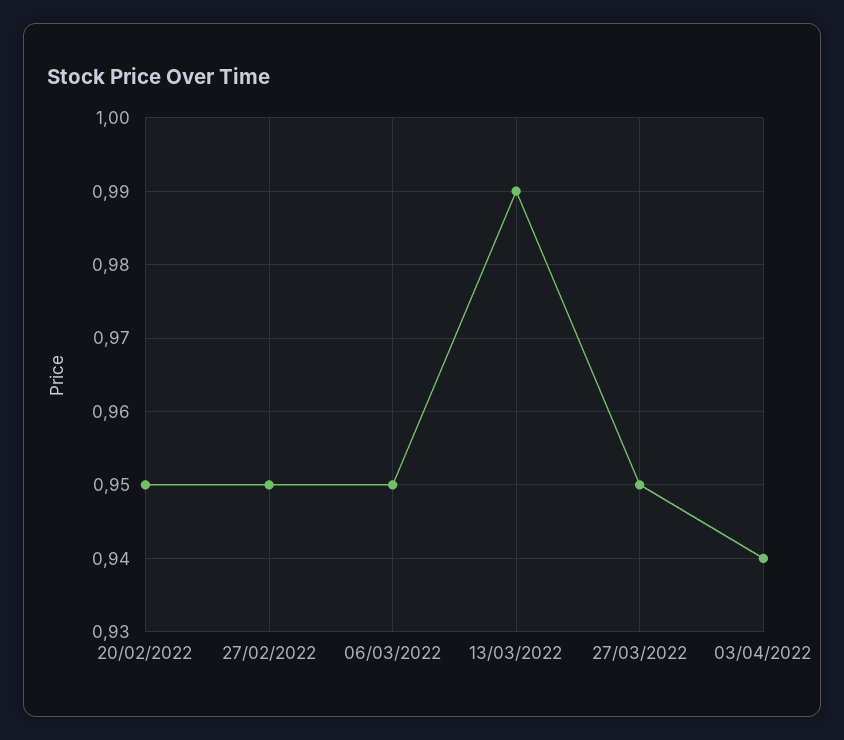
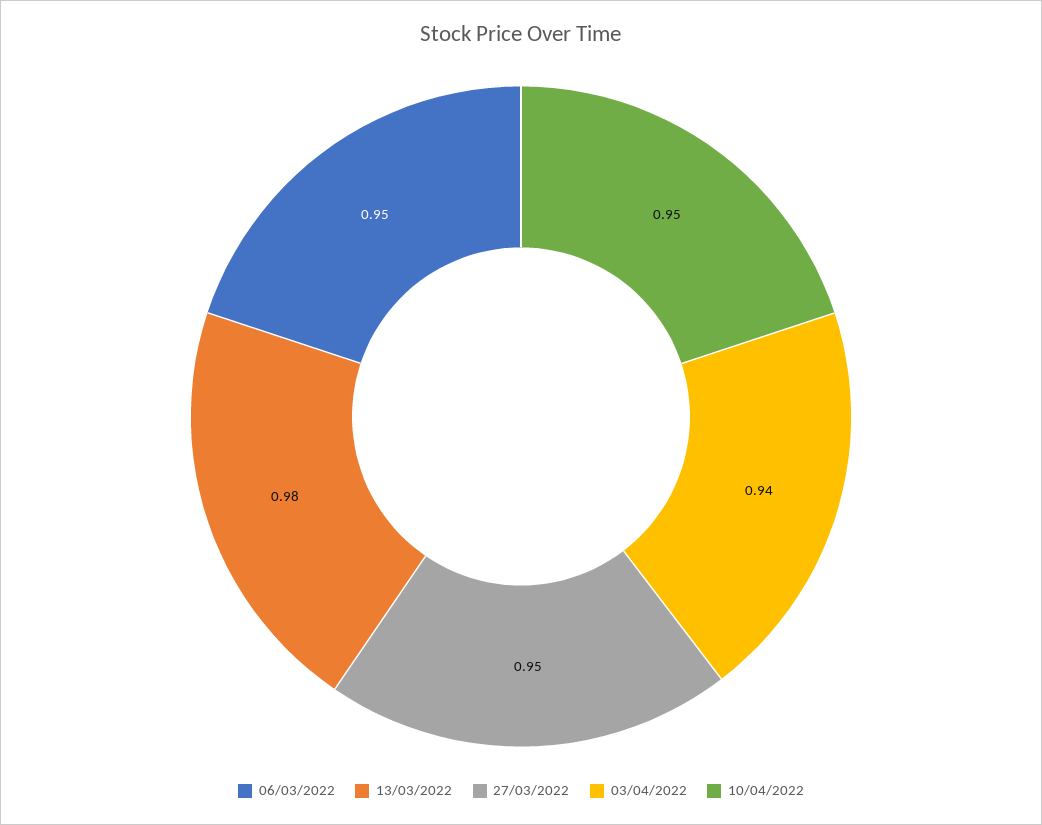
20/02/2022: 0.95 -> none
27/02/2022: 0.95 -> none
13/03/2022: 0.99 -> 0.98
10/04/2022: none -> 0.95

